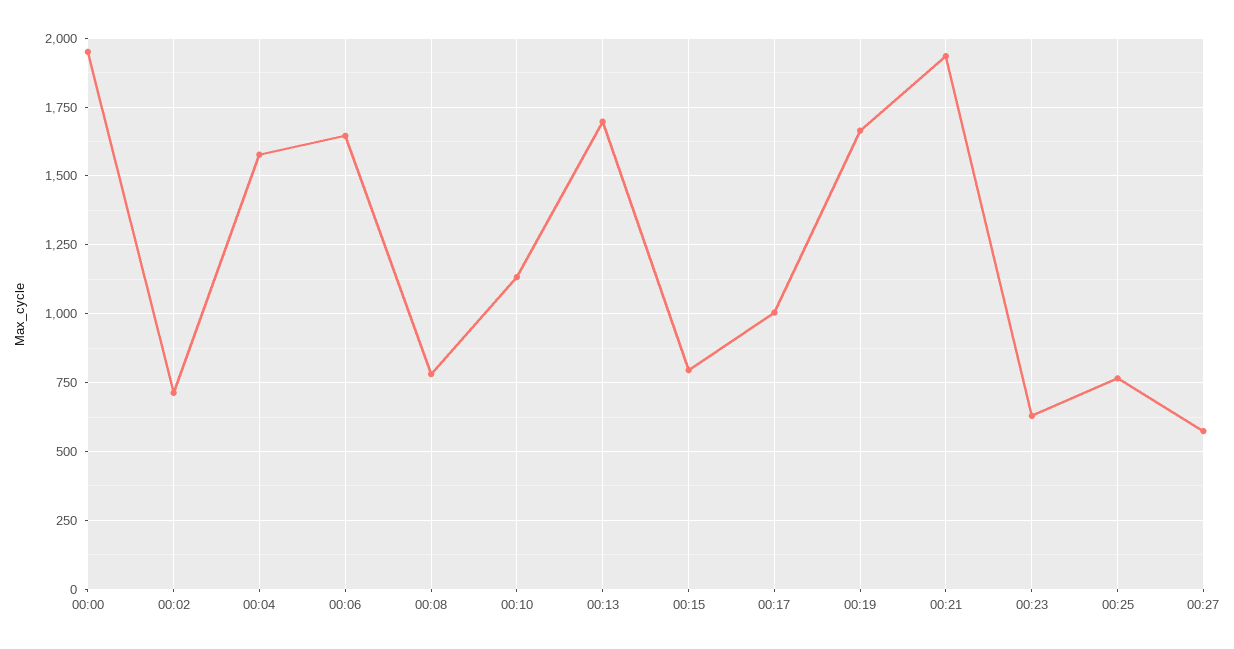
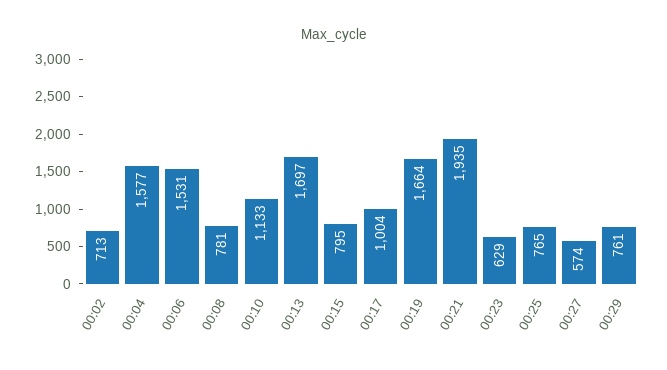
00:00: 1950 -> none
00:06: 1650 -> 1531
00:29: none -> 761

